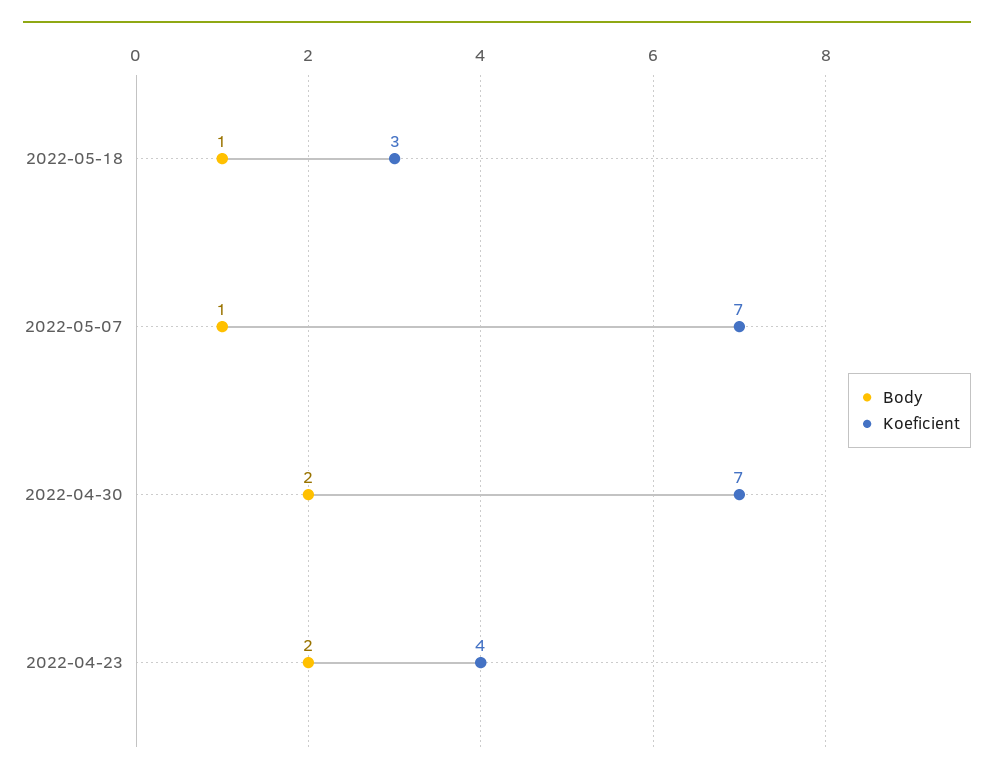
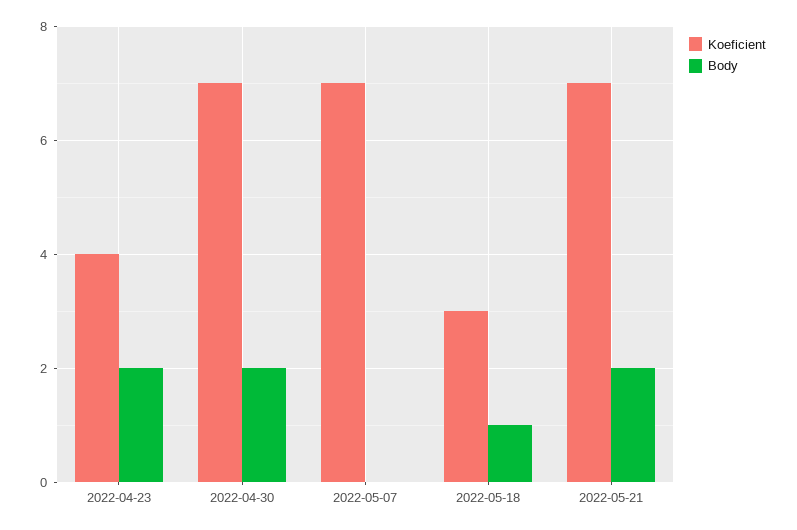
Body, 2022-05-07: 1 -> 0
Koeficient, 2022-05-21: none -> 7
Body, 2022-05-21: none -> 2

